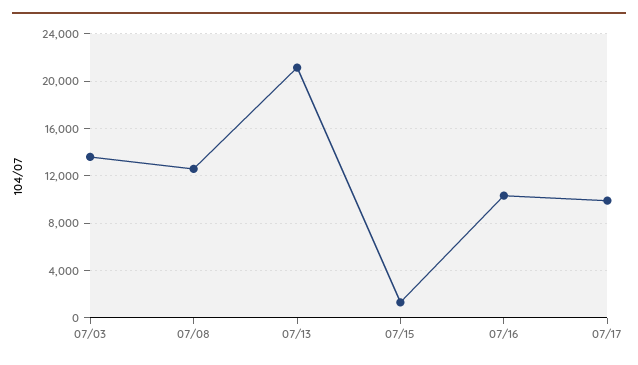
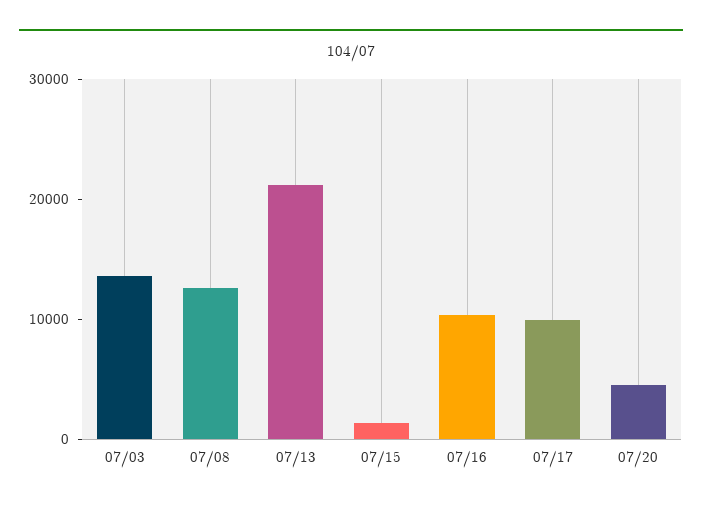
07/20: none -> 4000

